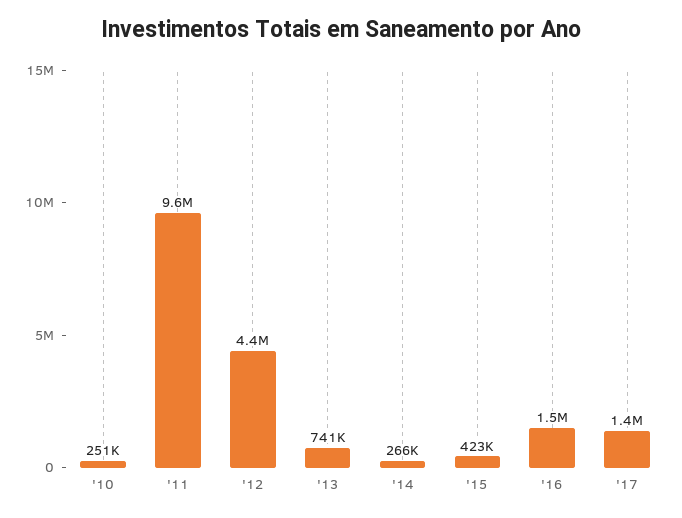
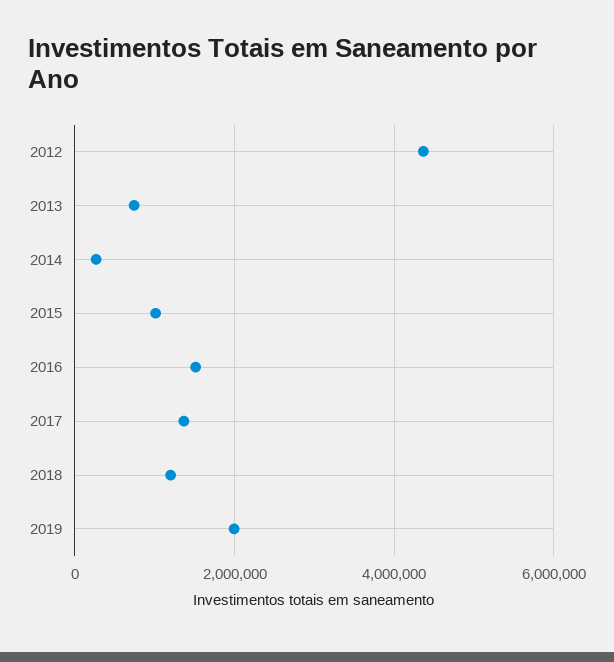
'10: 251000 -> none
'11: 9600000 -> none
'15: 423000 -> 1000000
2018: none -> 1200000
2019: none -> 2000000

